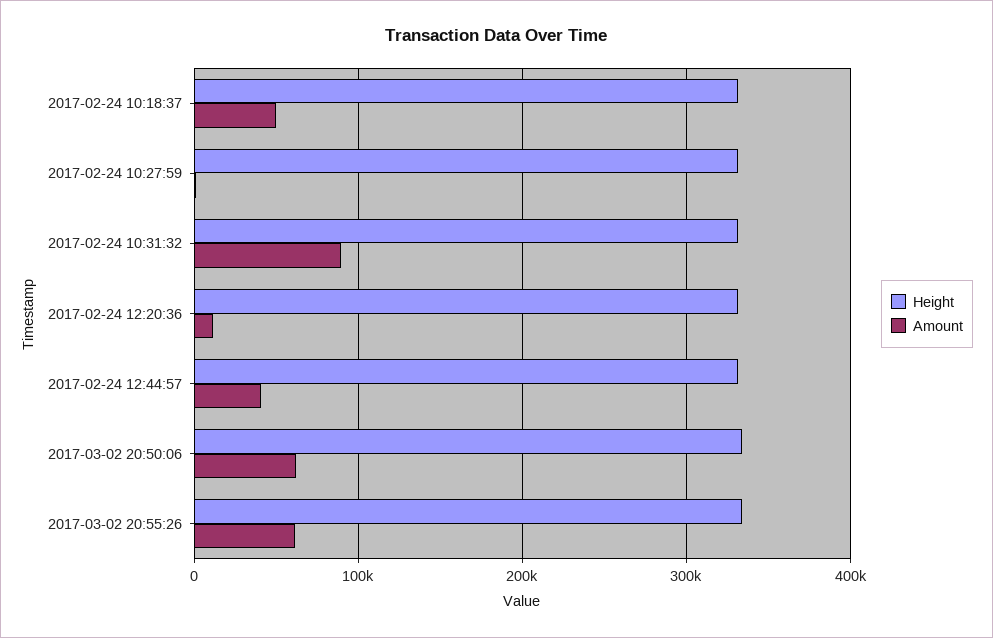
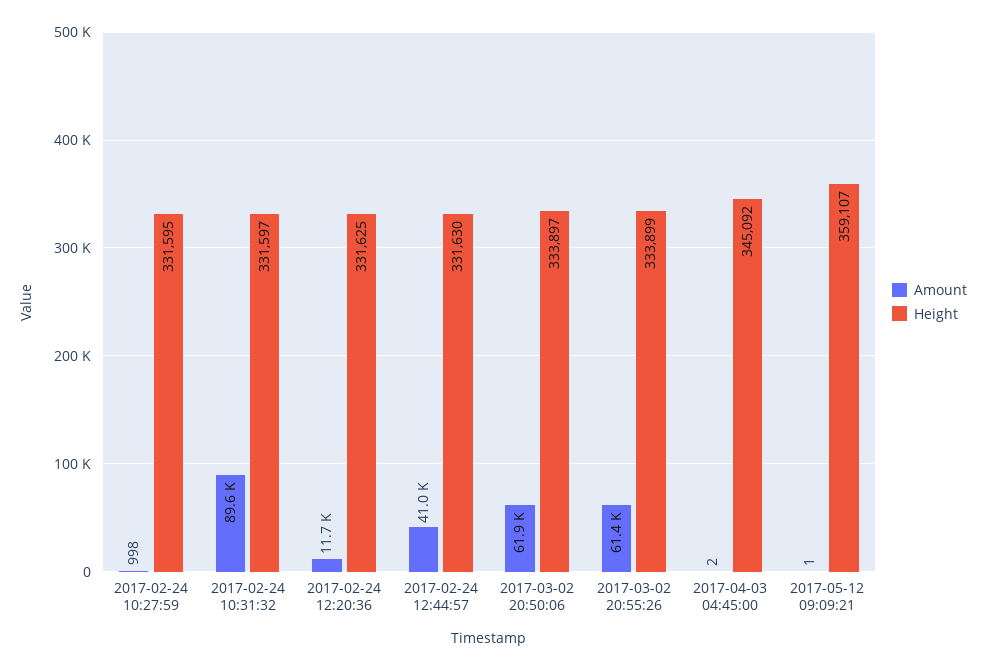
Height, 2017-02-24 10:18:37: 330000 -> none
Amount, 2017-02-24 10:18:37: 50000 -> none
Amount, 2017-04-03 04:45:00: none -> 2
Height, 2017-04-03 04:45:00: none -> 345092
Amount, 2017-05-12 09:09:21: none -> 1
Height, 2017-05-12 09:09:21: none -> 359107

